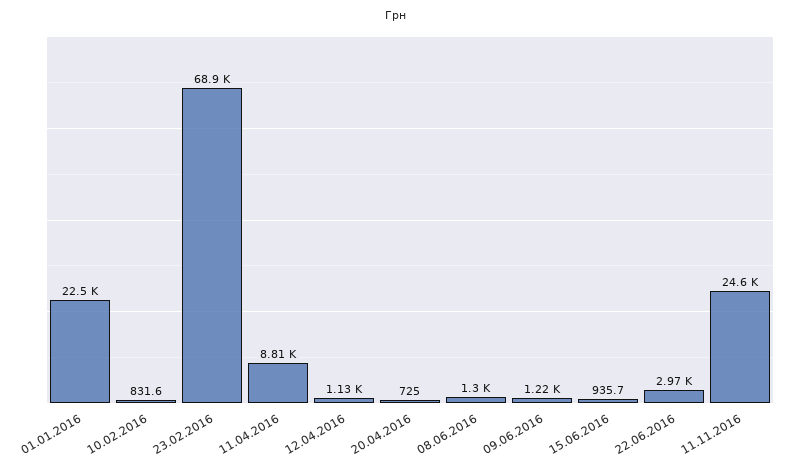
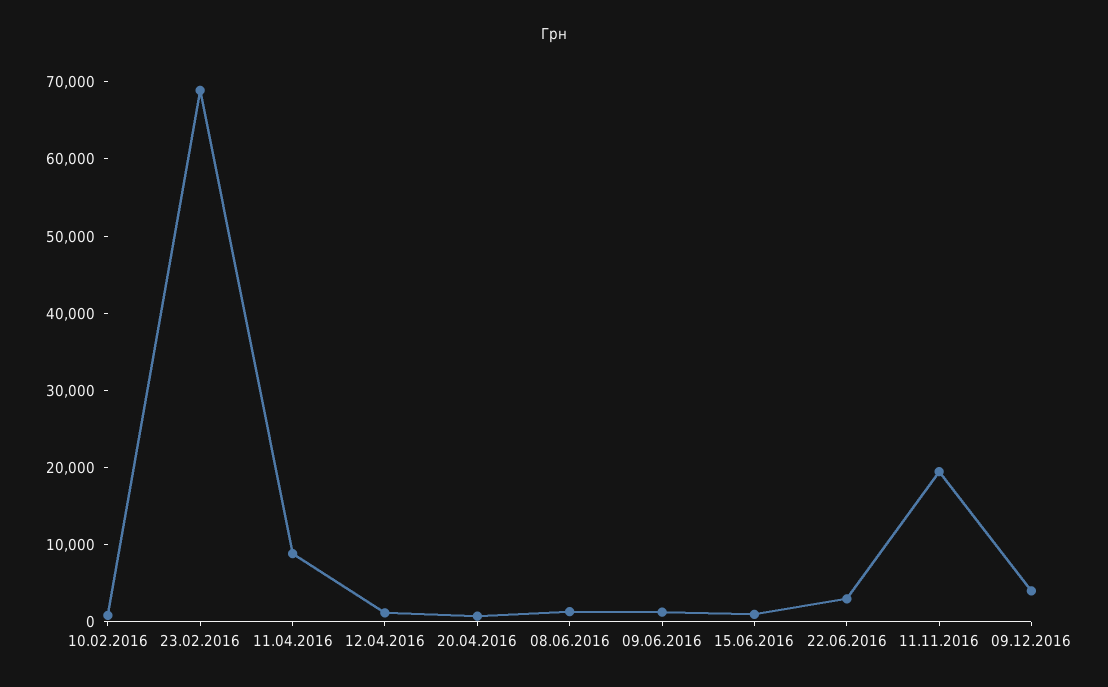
01.01.2016: 22500 -> none
11.11.2016: 24600 -> 20000
09.12.2016: none -> 4000

